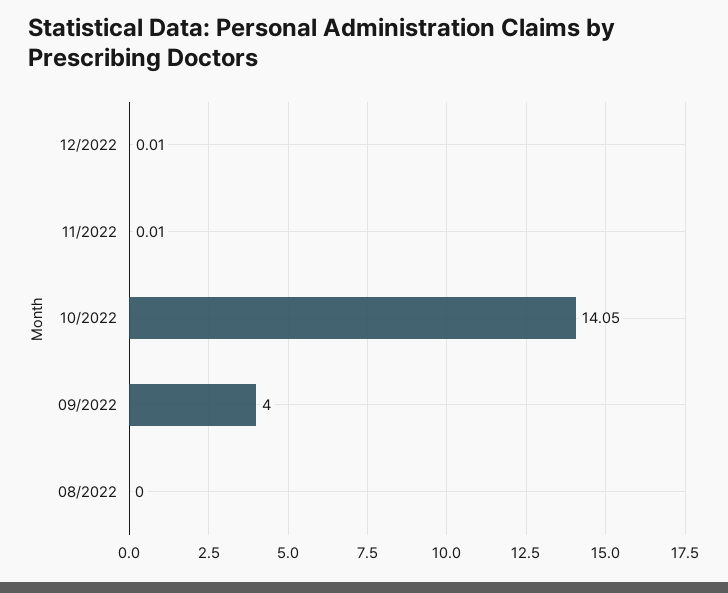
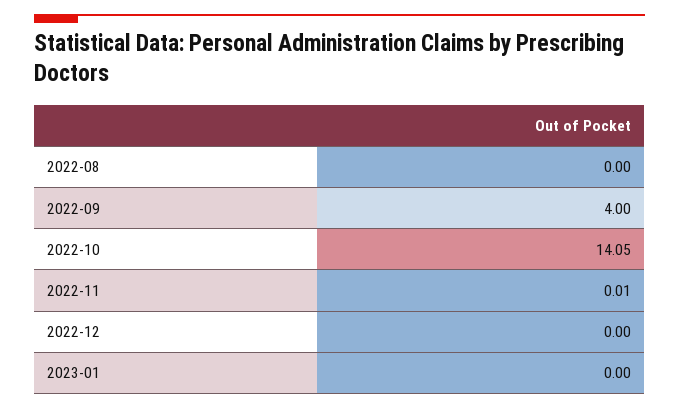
12/2022: 0.01 -> 0
2023-01: none -> 0

